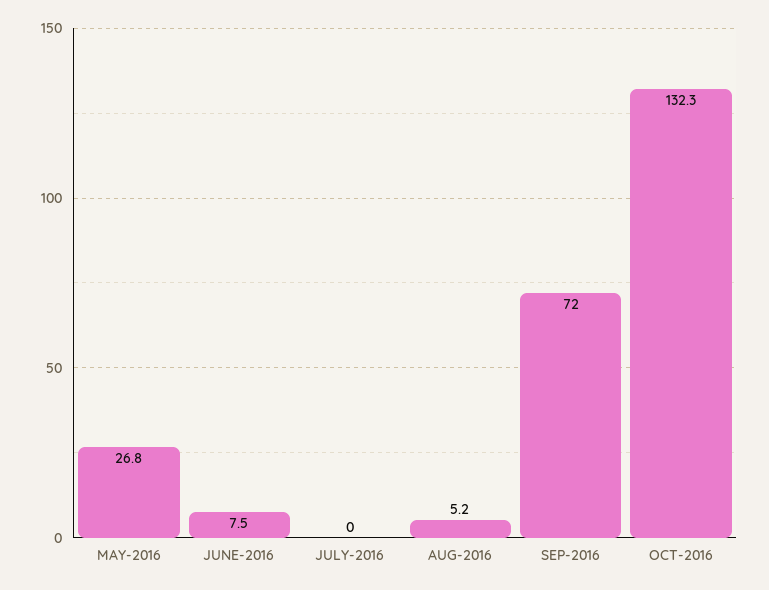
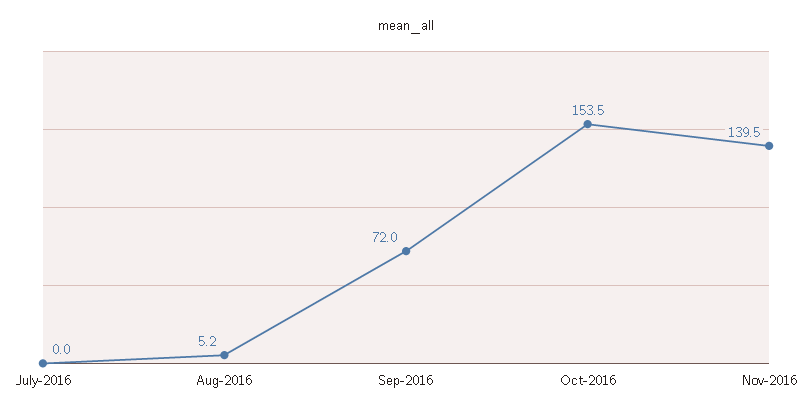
MAY-2016: 26.8 -> none
JUNE-2016: 7.5 -> none
OCT-2016: 132.3 -> 153.5
Nov-2016: none -> 139.5

